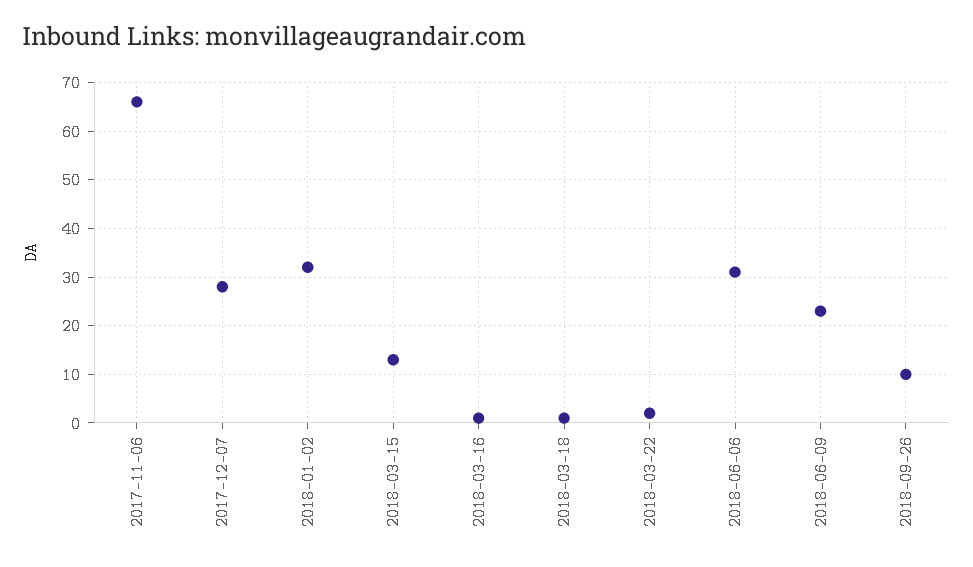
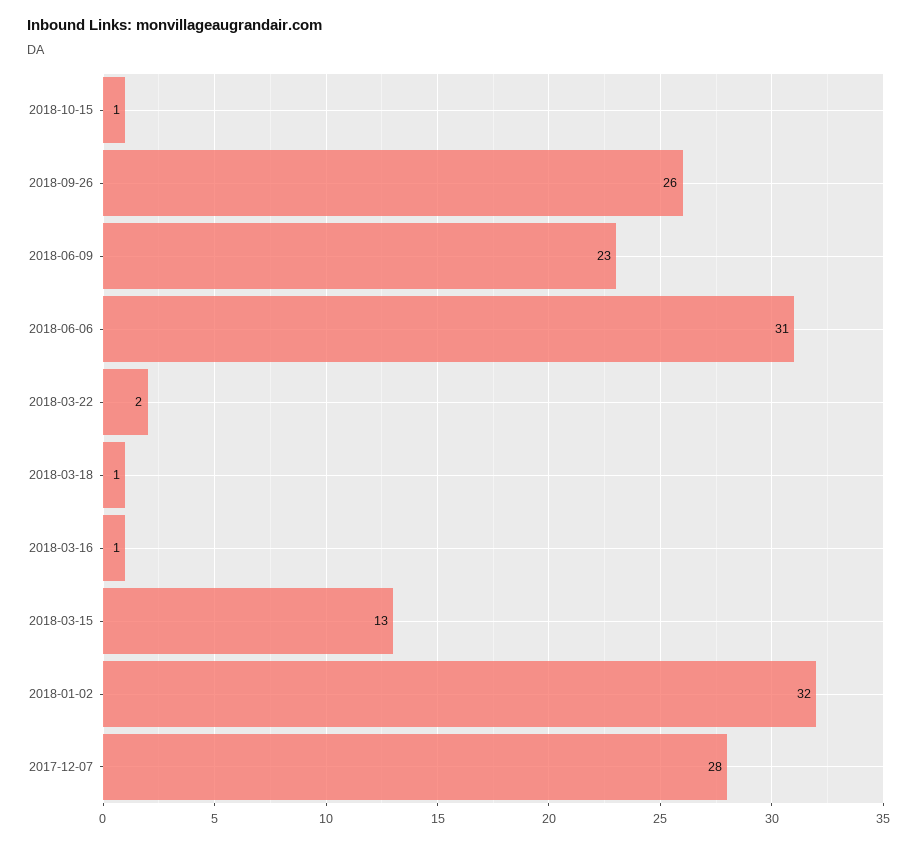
2017-11-06: 65 -> none
2018-09-26: 10 -> 26
2018-10-15: none -> 1

